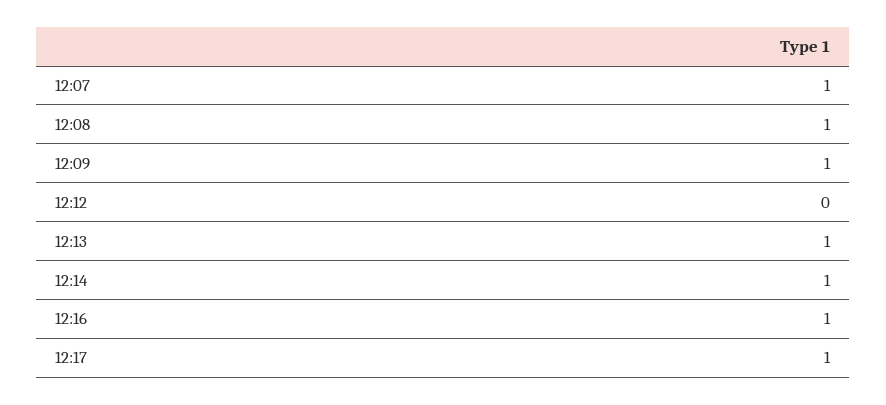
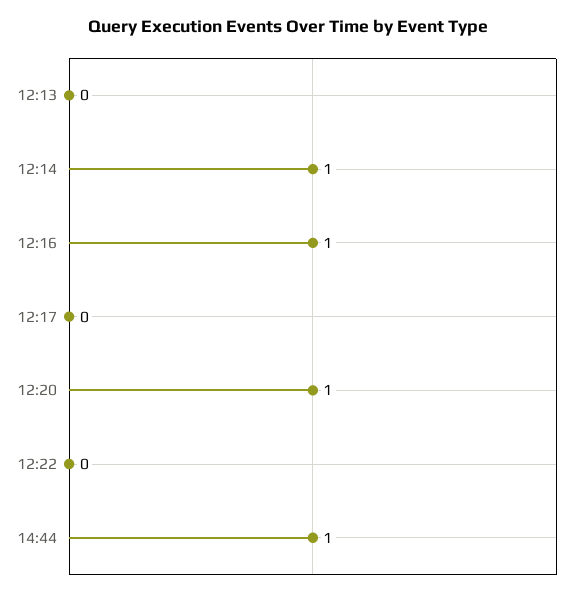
12:07: 1 -> none
12:08: 1 -> none
12:09: 1 -> none
12:12: 0 -> none
12:13: 1 -> 0
12:17: 1 -> 0
12:20: none -> 1
12:22: none -> 0
14:44: none -> 1

